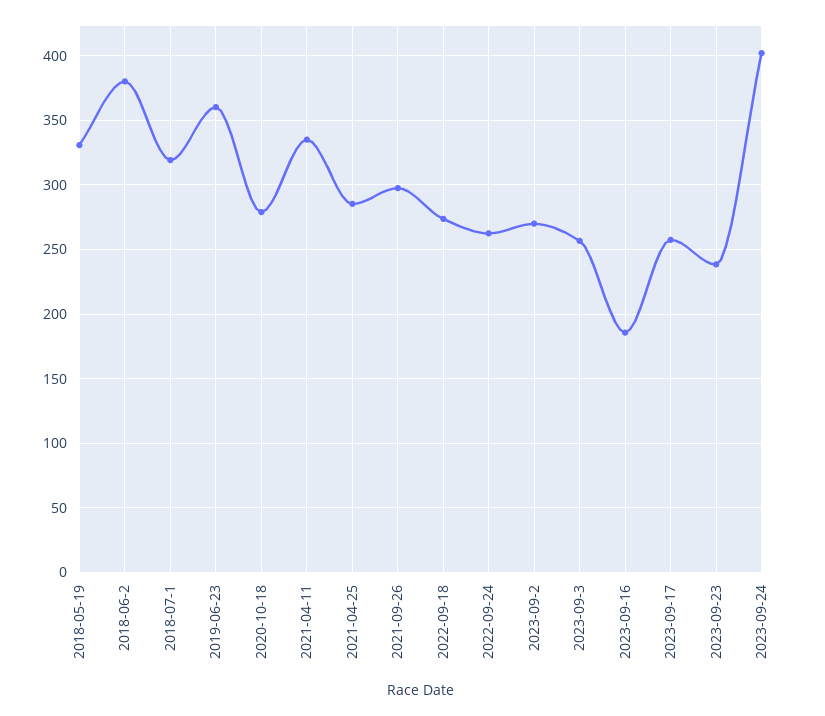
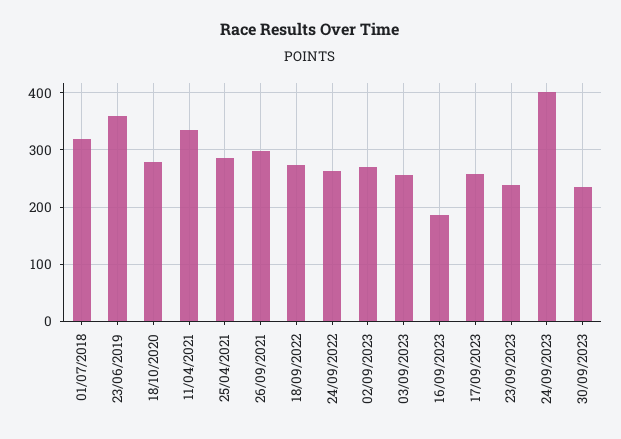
2018-05-19: 330 -> none
2018-06-2: 380 -> none
30/09/2023: none -> 240

